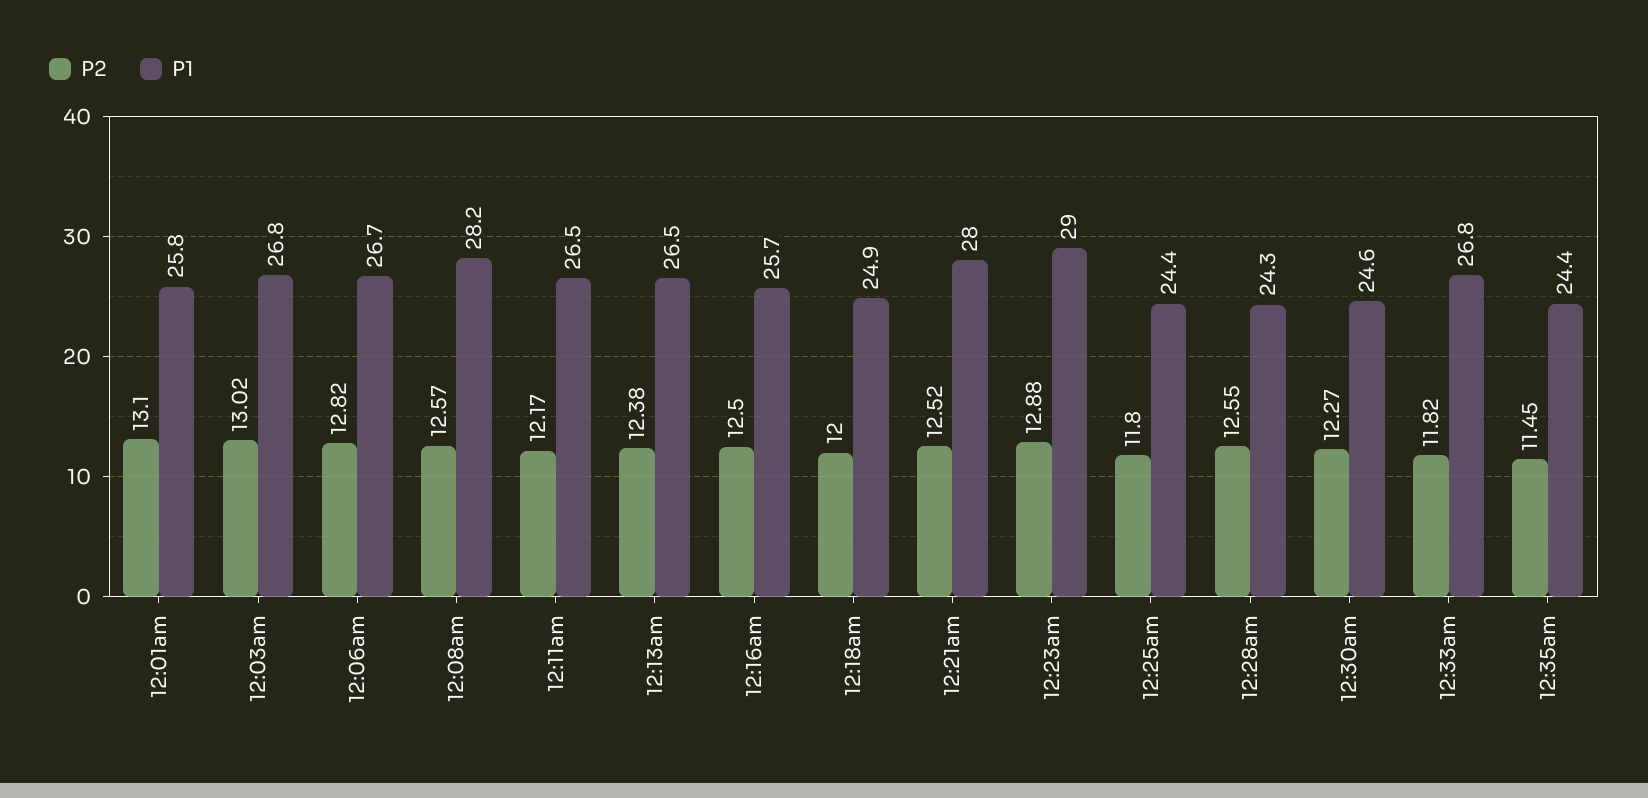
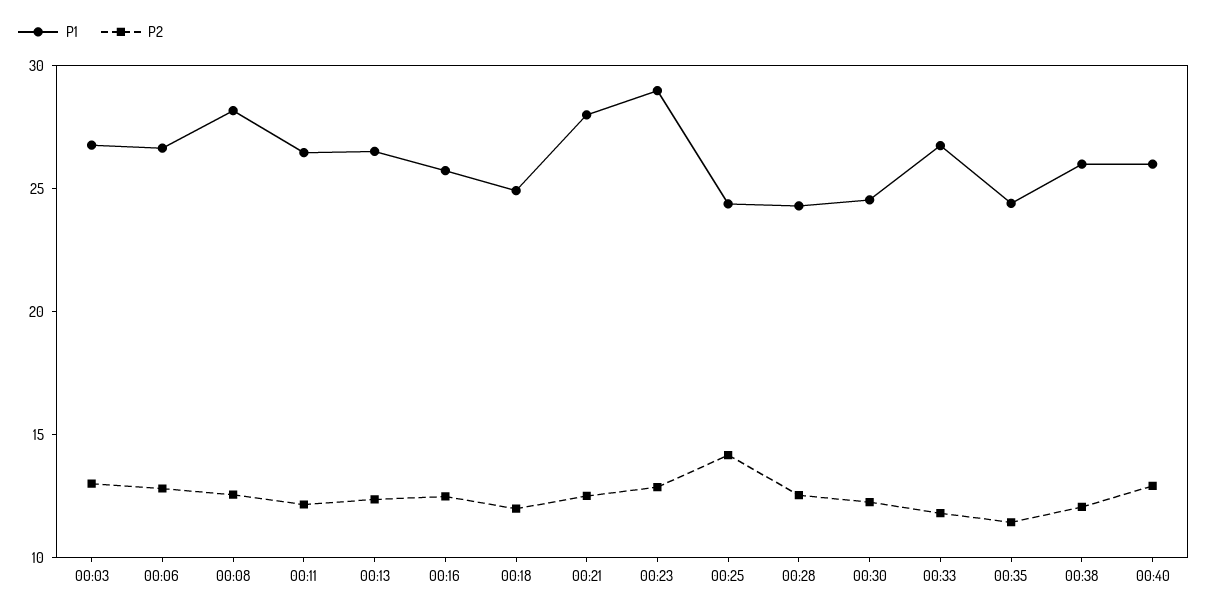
P2, 12:01am: 13.1 -> none
P1, 12:01am: 25.8 -> none
P2, 12:25am: 11.8 -> 14
P1, 00:38: none -> 26
P2, 00:38: none -> 12
P1, 00:40: none -> 26
P2, 00:40: none -> 13

